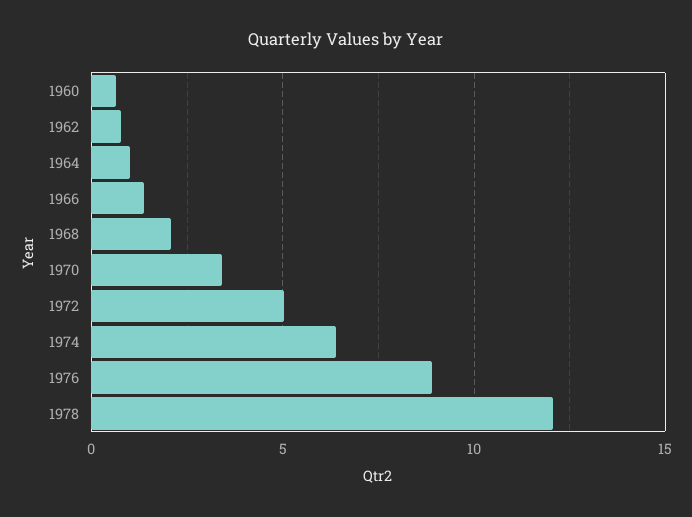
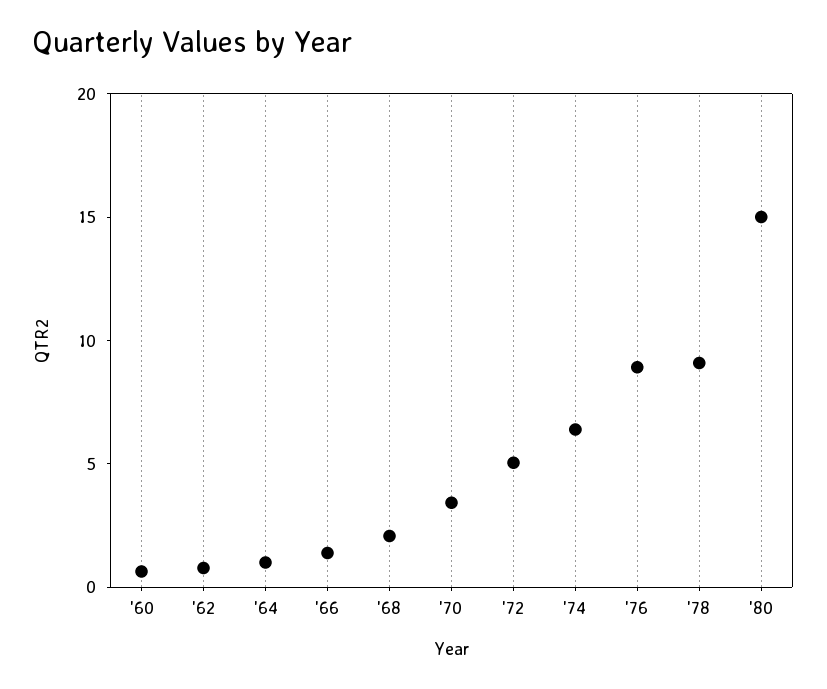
1978: 12 -> 9
'80: none -> 15

